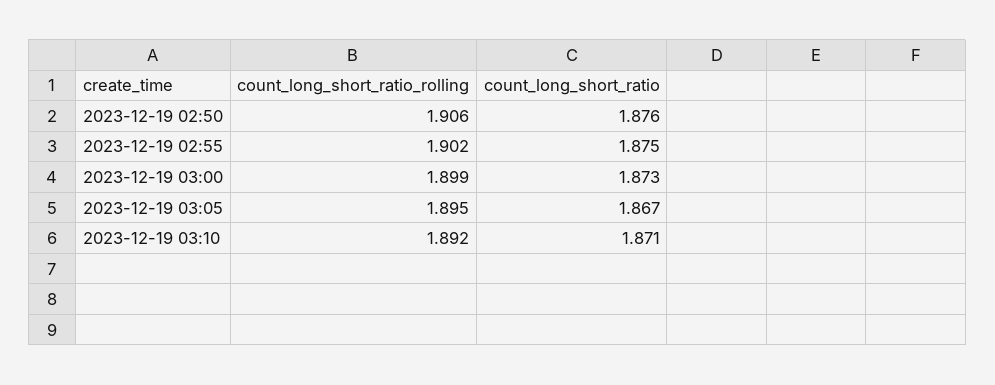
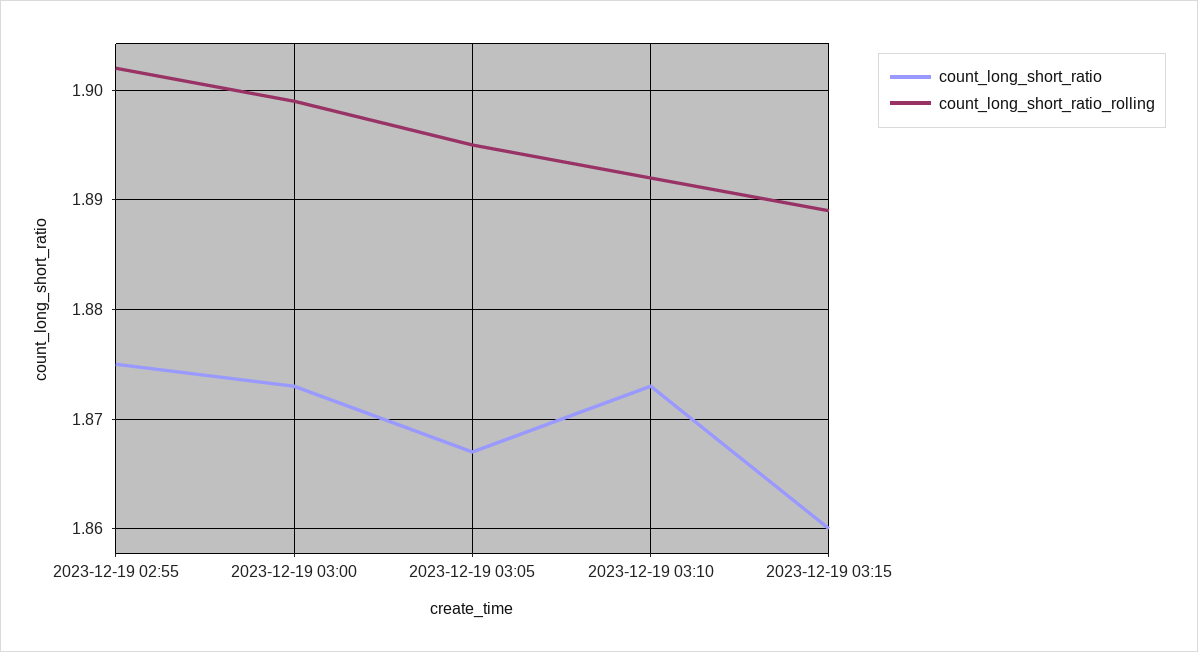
count_long_short_ratio_rolling, 2023-12-19 02:50: 1.906 -> none
count_long_short_ratio, 2023-12-19 02:50: 1.876 -> none
count_long_short_ratio, 2023-12-19 03:10: 1.871 -> 1.873
count_long_short_ratio, 2023-12-19 03:15: none -> 1.86
count_long_short_ratio_rolling, 2023-12-19 03:15: none -> 1.889

